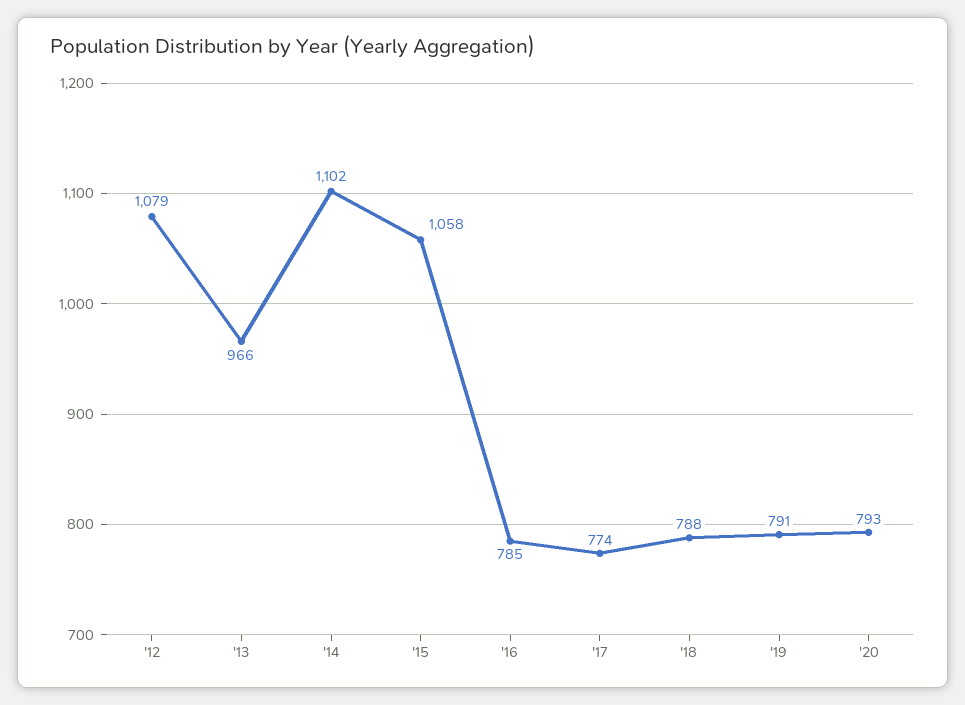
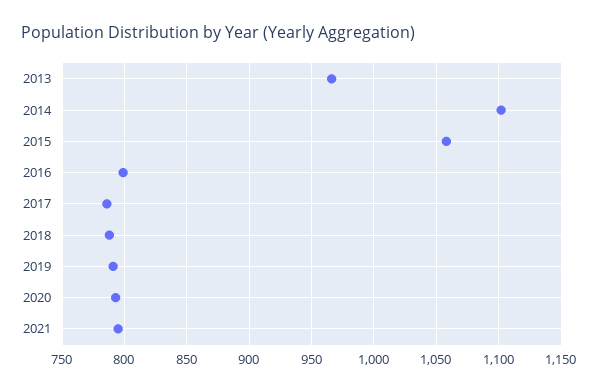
'12: 1079 -> none
'16: 785 -> 800
'17: 774 -> 785
2021: none -> 795

